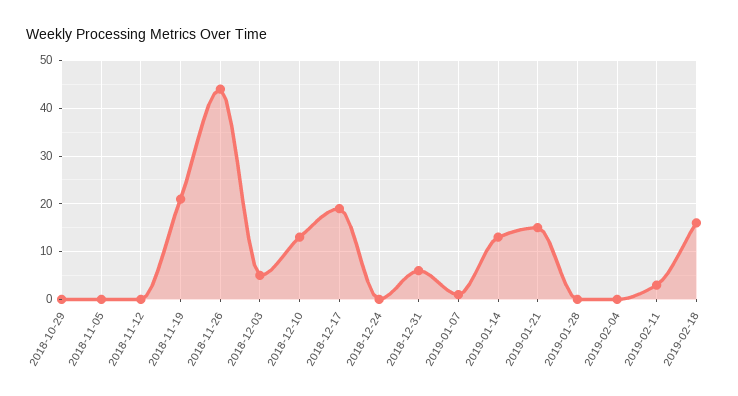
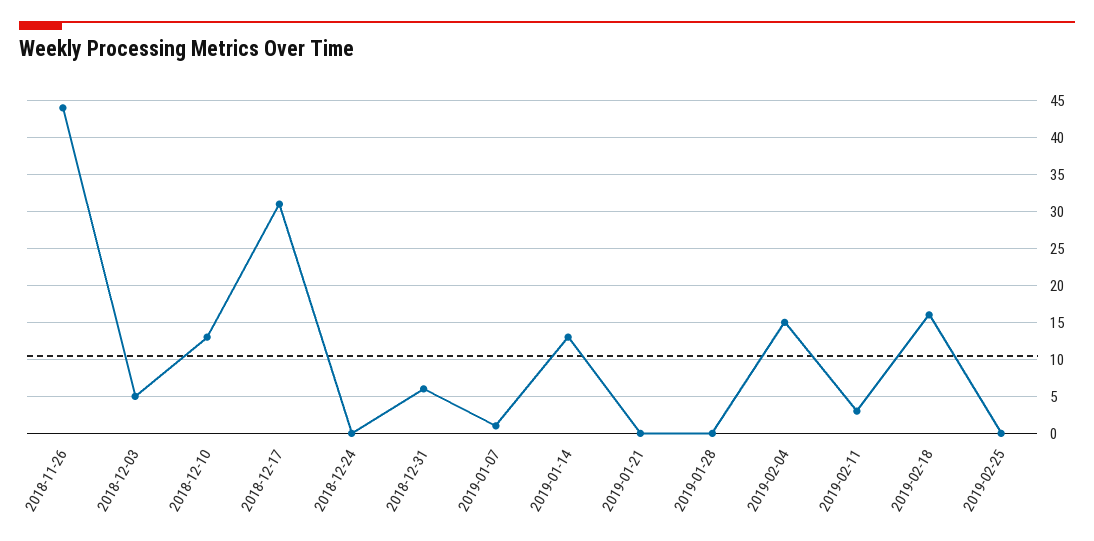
2018-10-29: 0 -> none
2018-11-05: 0 -> none
2018-11-12: 0 -> none
2018-11-19: 20 -> none
2018-12-17: 20 -> 31
2019-01-21: 15 -> 0
2019-02-04: 0 -> 15
2019-02-25: none -> 0

